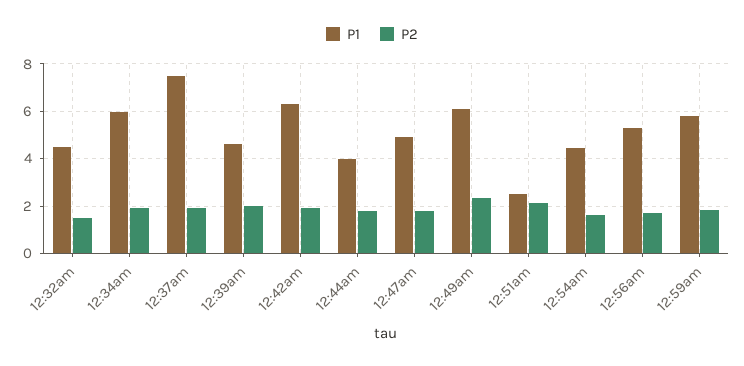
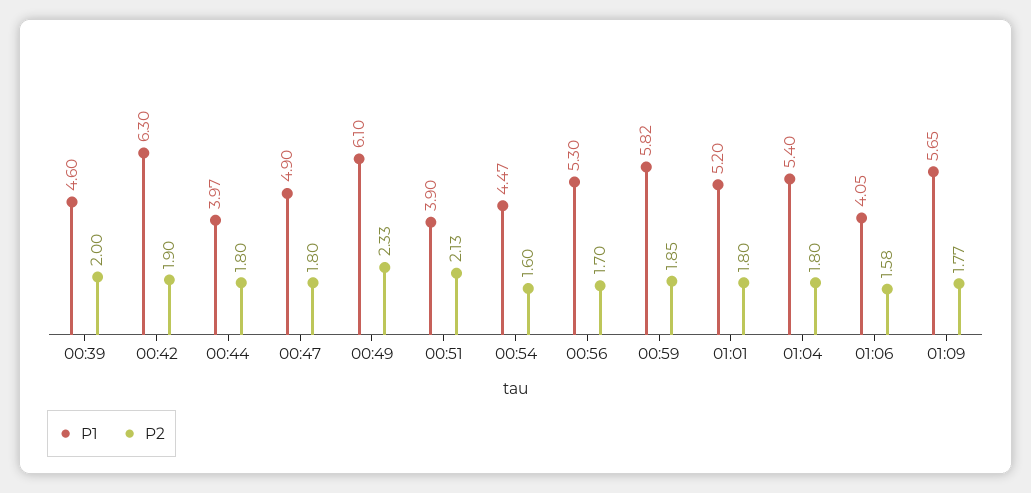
P1, 12:32am: 4.5 -> none
P2, 12:32am: 1.5 -> none
P1, 12:34am: 6 -> none
P2, 12:34am: 2 -> none
P1, 12:37am: 7.5 -> none
P2, 12:37am: 2 -> none
P1, 12:51am: 2.5 -> 3.9
P1, 01:01: none -> 5.2
P2, 01:01: none -> 1.8
P1, 01:04: none -> 5.4
P2, 01:04: none -> 1.8
P1, 01:06: none -> 4.05
P2, 01:06: none -> 1.58
P1, 01:09: none -> 5.65
P2, 01:09: none -> 1.77

